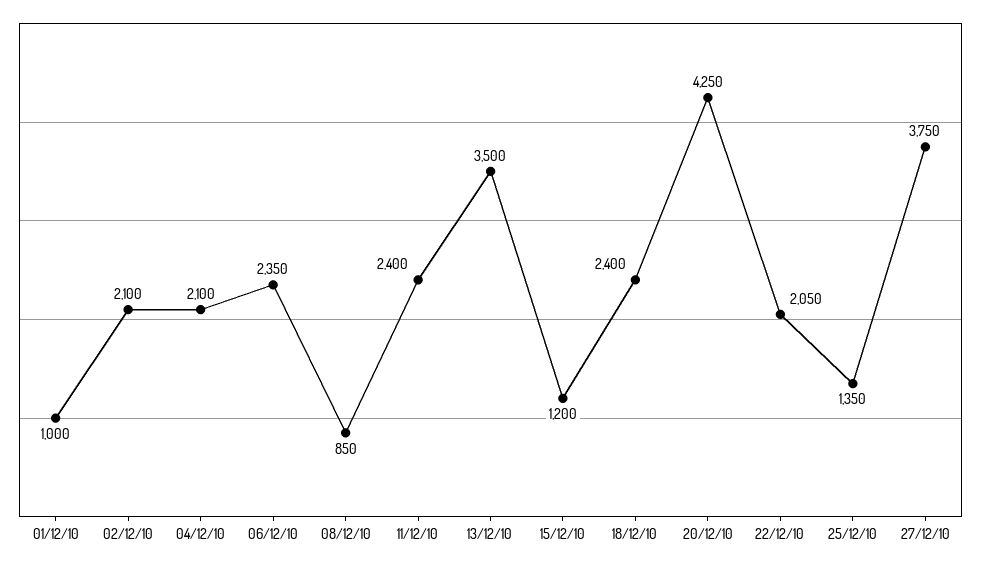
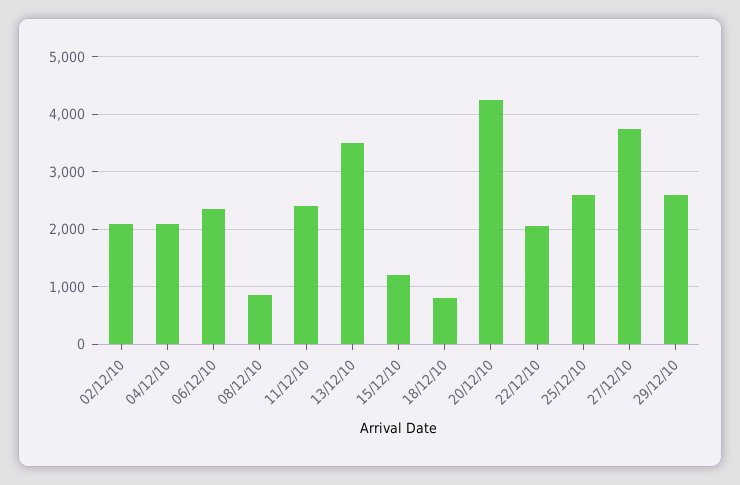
01/12/10: 1000 -> none
18/12/10: 2400 -> 800
25/12/10: 1350 -> 2600
29/12/10: none -> 2600

